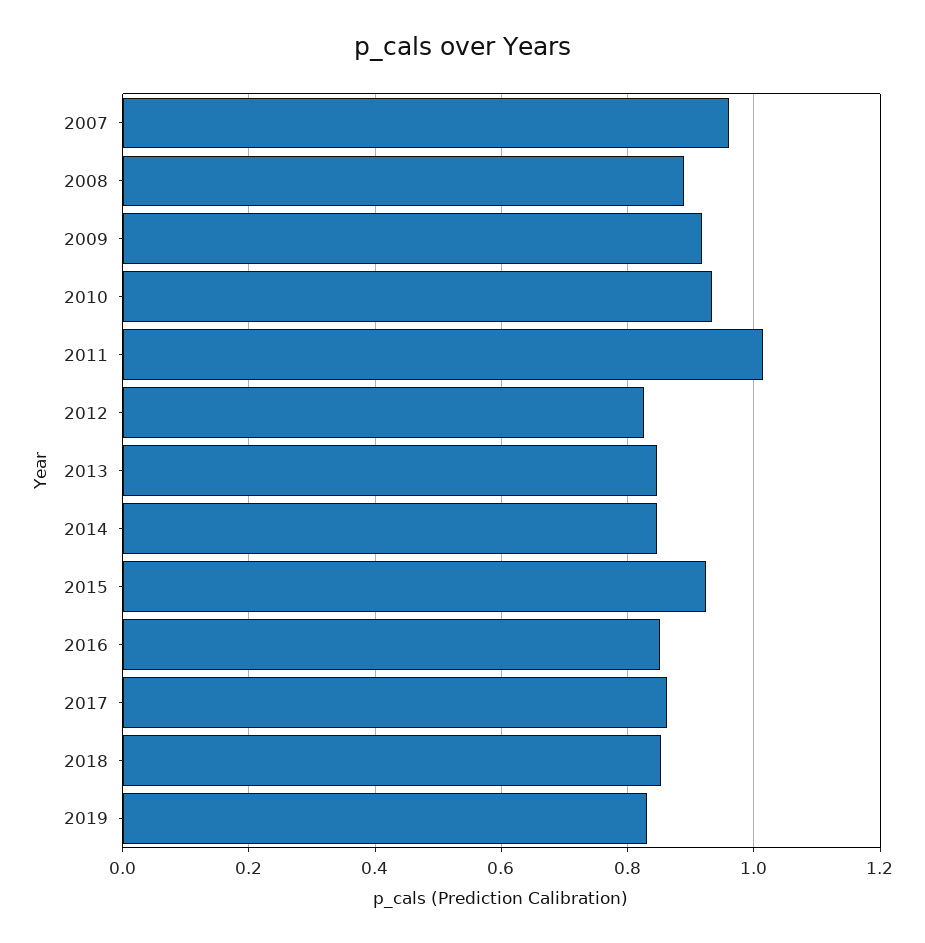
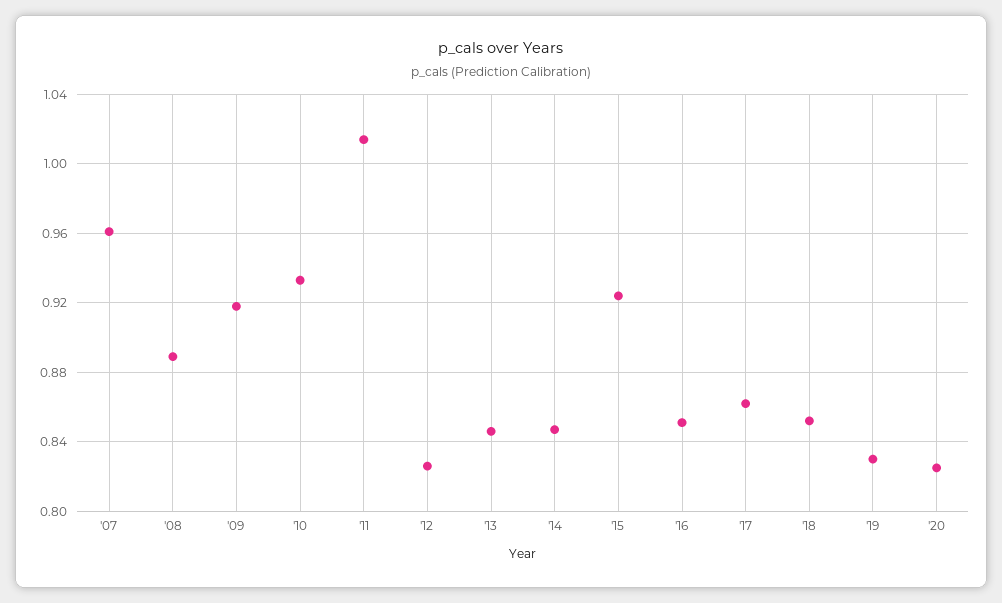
'20: none -> 0.825

